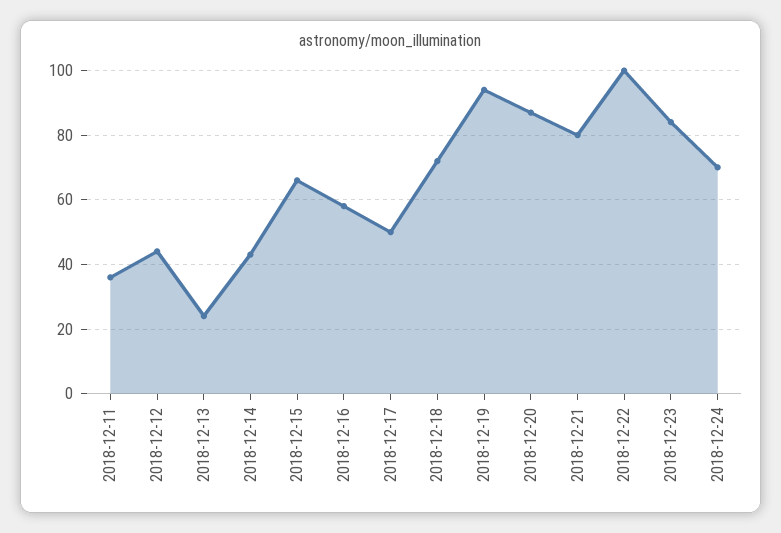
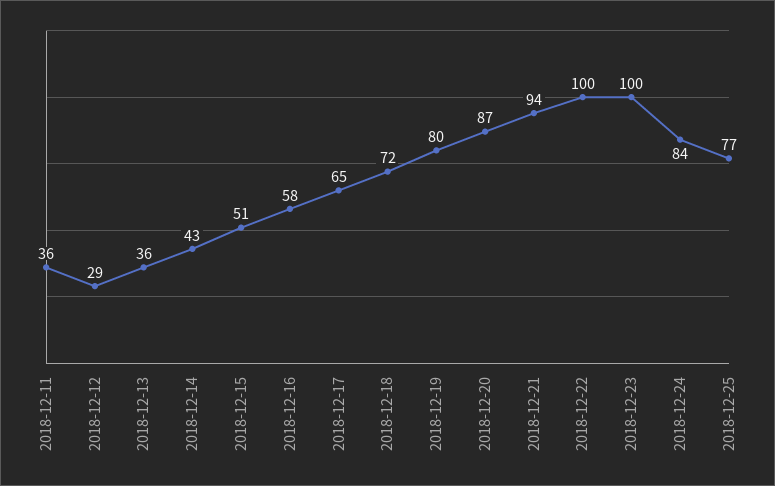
2018-12-12: 45 -> 29
2018-12-13: 25 -> 36
2018-12-15: 65 -> 51
2018-12-17: 50 -> 65
2018-12-19: 95 -> 80
2018-12-21: 80 -> 94
2018-12-23: 85 -> 100
2018-12-24: 70 -> 84
2018-12-25: none -> 77

